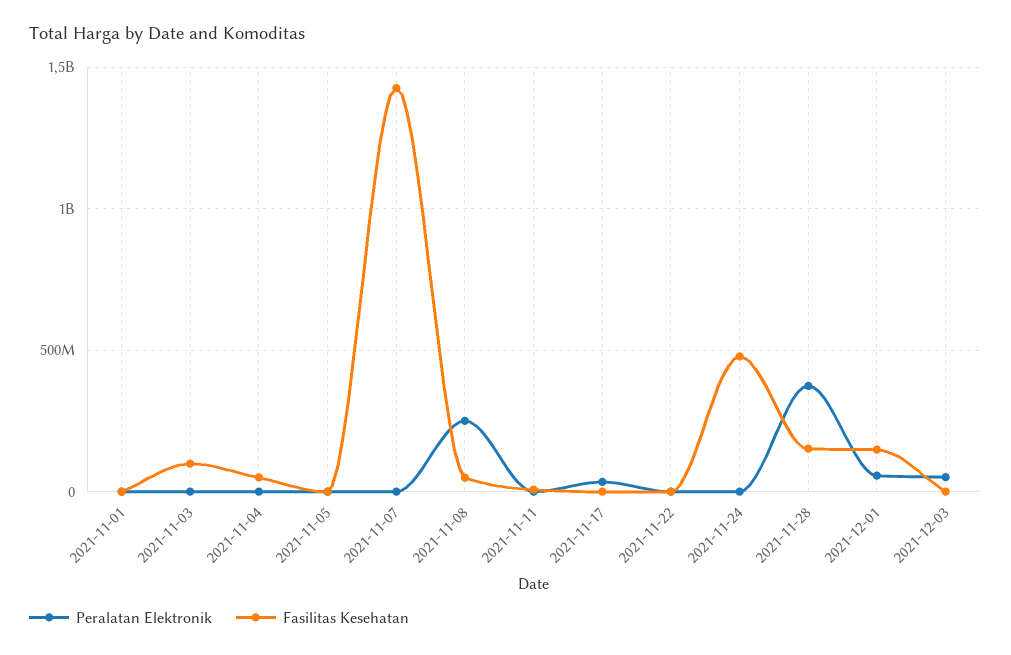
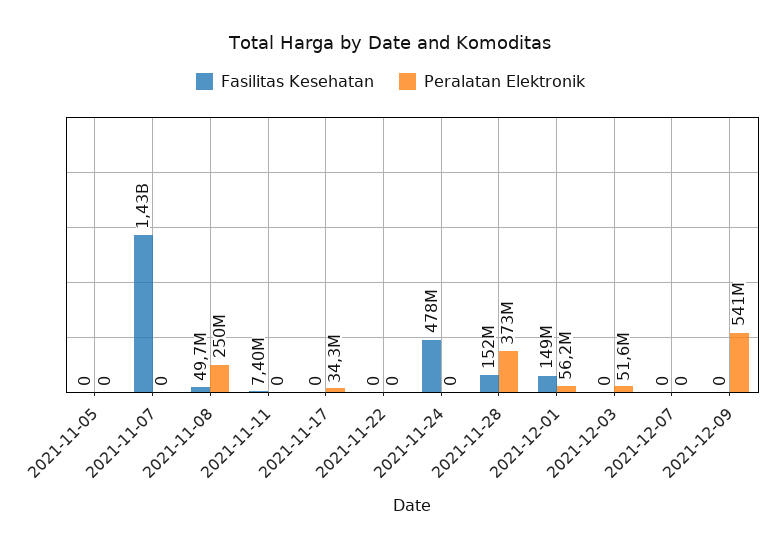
Peralatan Elektronik, 2021-11-01: 0 -> none
Fasilitas Kesehatan, 2021-11-01: 0 -> none
Peralatan Elektronik, 2021-11-03: 0 -> none
Fasilitas Kesehatan, 2021-11-03: 100000000 -> none
Peralatan Elektronik, 2021-11-04: 0 -> none
Fasilitas Kesehatan, 2021-11-04: 50000000 -> none
Fasilitas Kesehatan, 2021-12-07: none -> 0
Peralatan Elektronik, 2021-12-07: none -> 0
Fasilitas Kesehatan, 2021-12-09: none -> 0
Peralatan Elektronik, 2021-12-09: none -> 541000000

